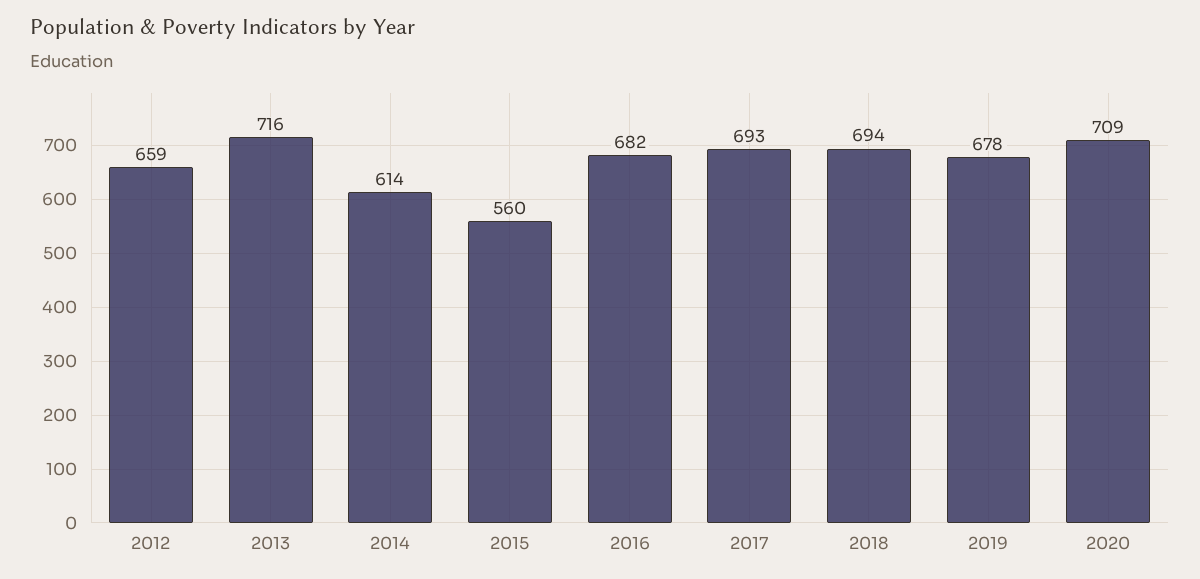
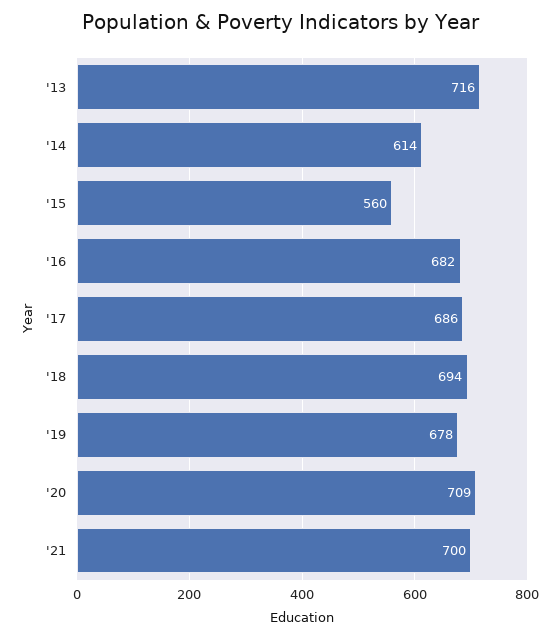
2012: 659 -> none
2017: 693 -> 686
'21: none -> 700

